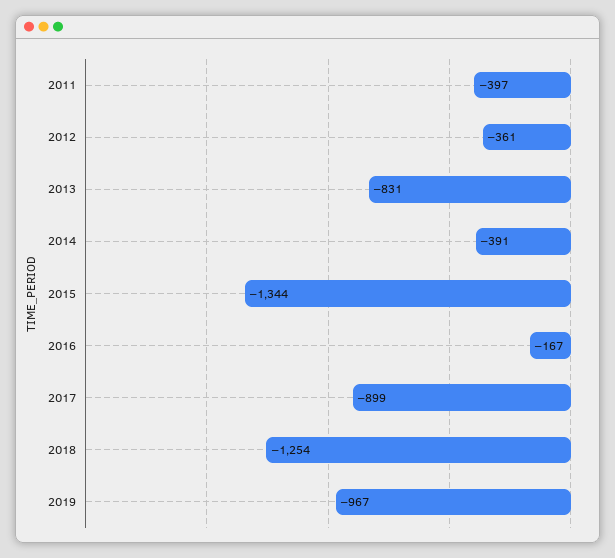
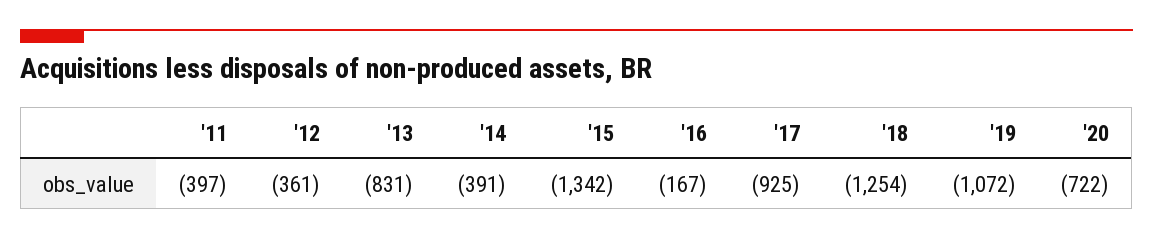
2015: -1344 -> -1342
2017: -899 -> -925
2019: -967 -> -1072
'20: none -> -722

